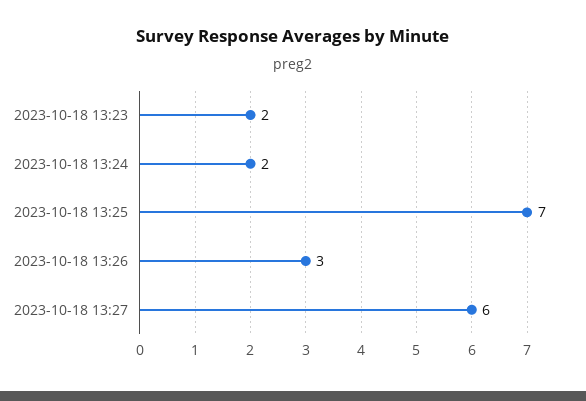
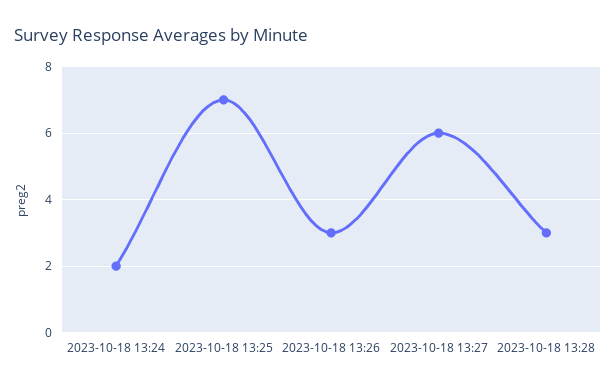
2023-10-18 13:23: 2 -> none
2023-10-18 13:28: none -> 3

